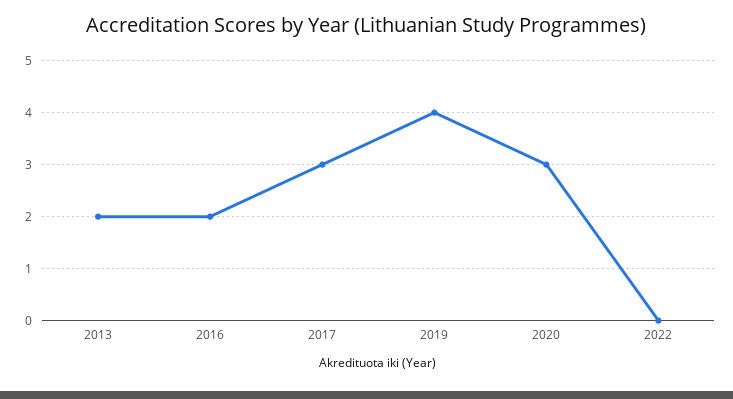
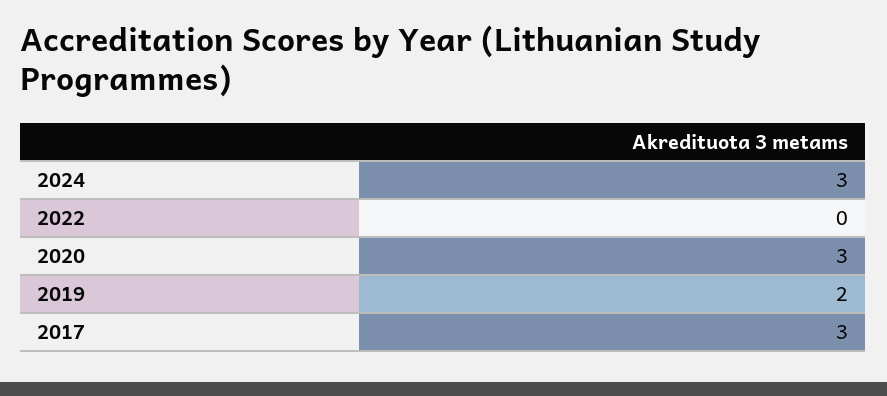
2013: 2 -> none
2016: 2 -> none
2019: 4 -> 2
2024: none -> 3

